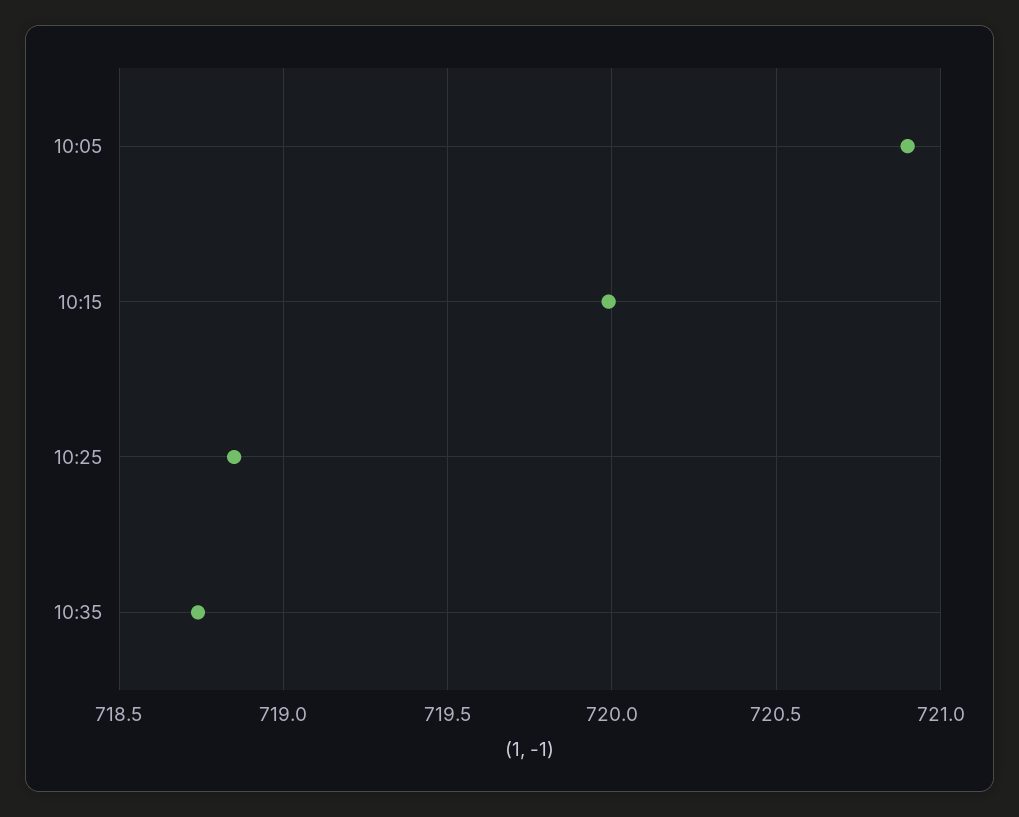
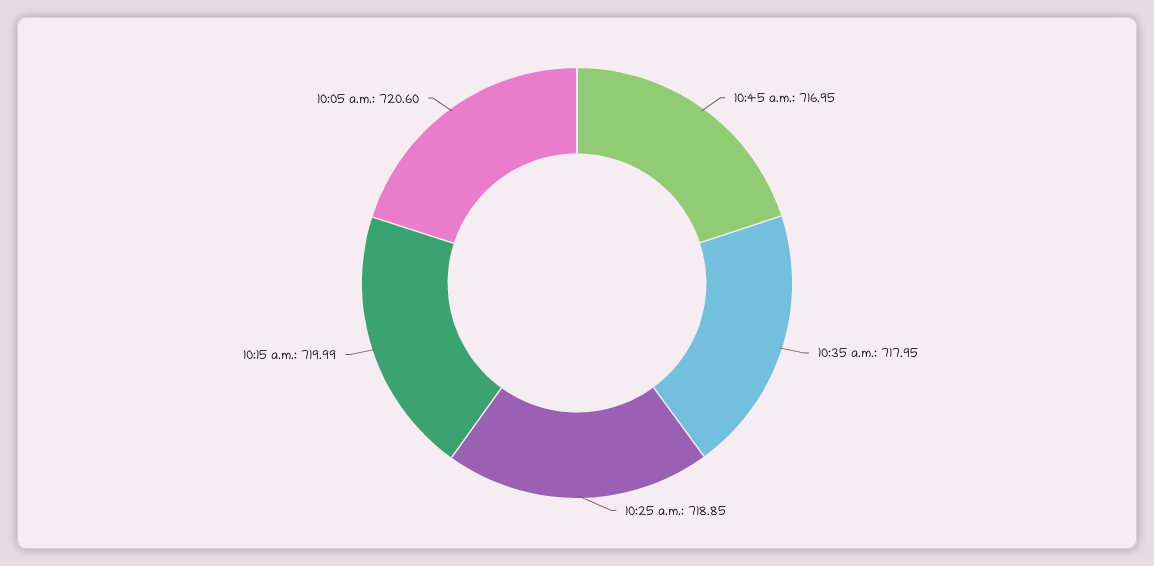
10:05: 720.9 -> 720.6
10:35: 718.75 -> 717.95
10:45 a.m.: none -> 716.95

